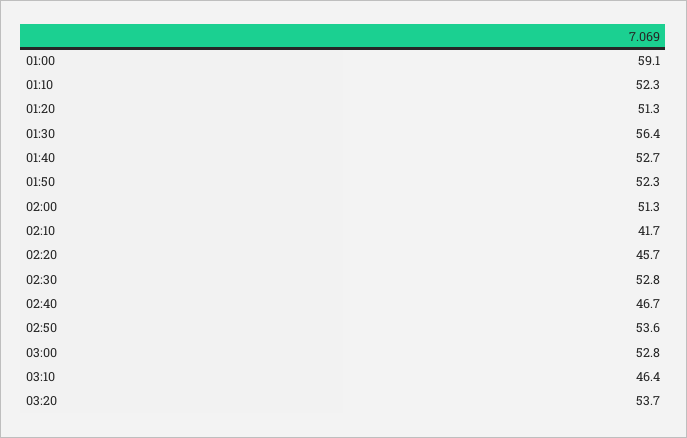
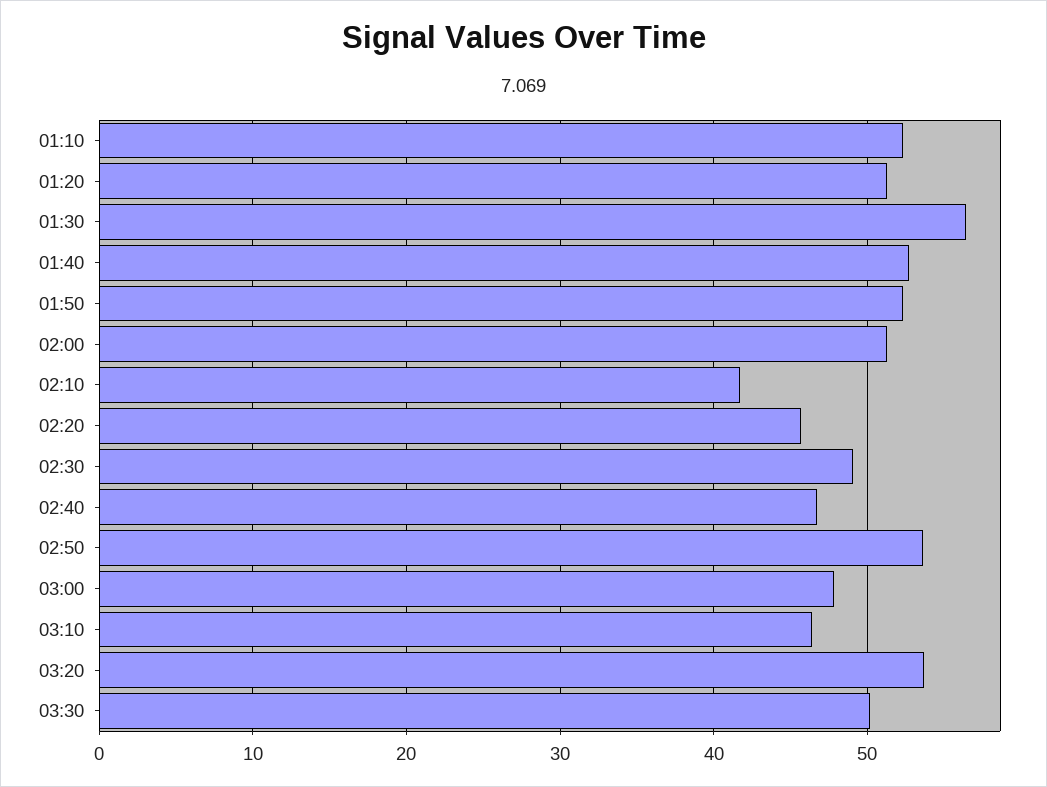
01:00: 59.1 -> none
02:30: 52.8 -> 49
03:00: 52.8 -> 48
03:30: none -> 50

